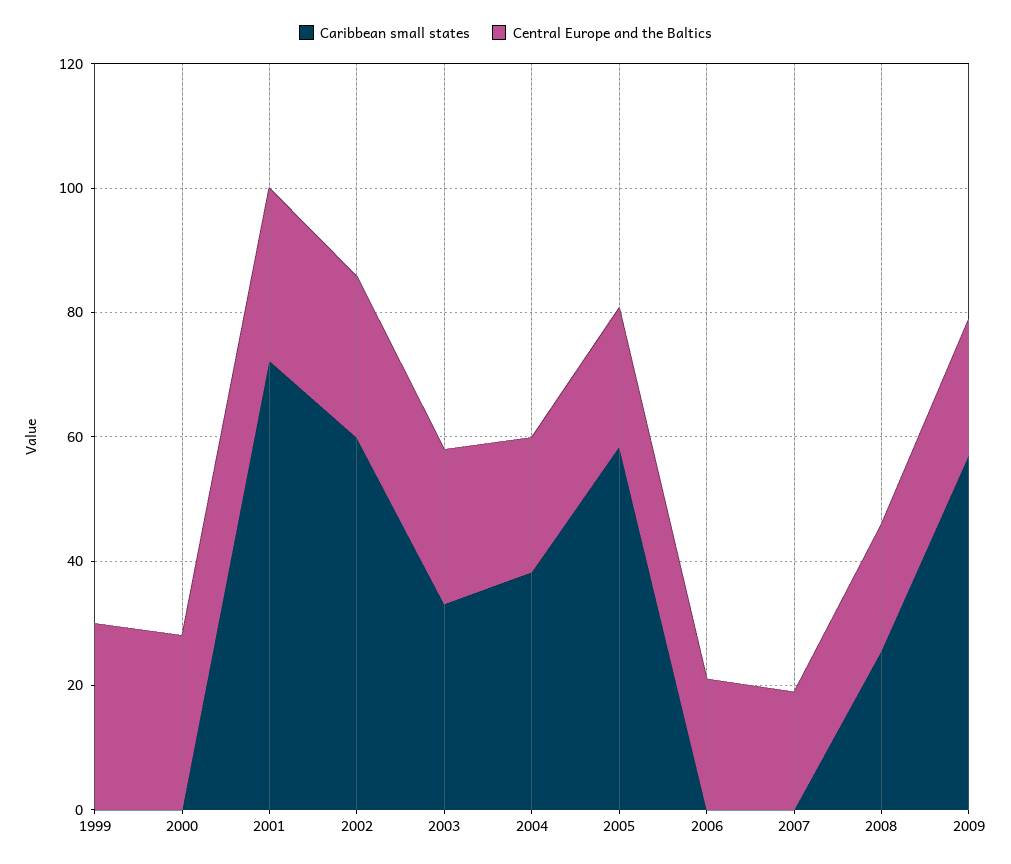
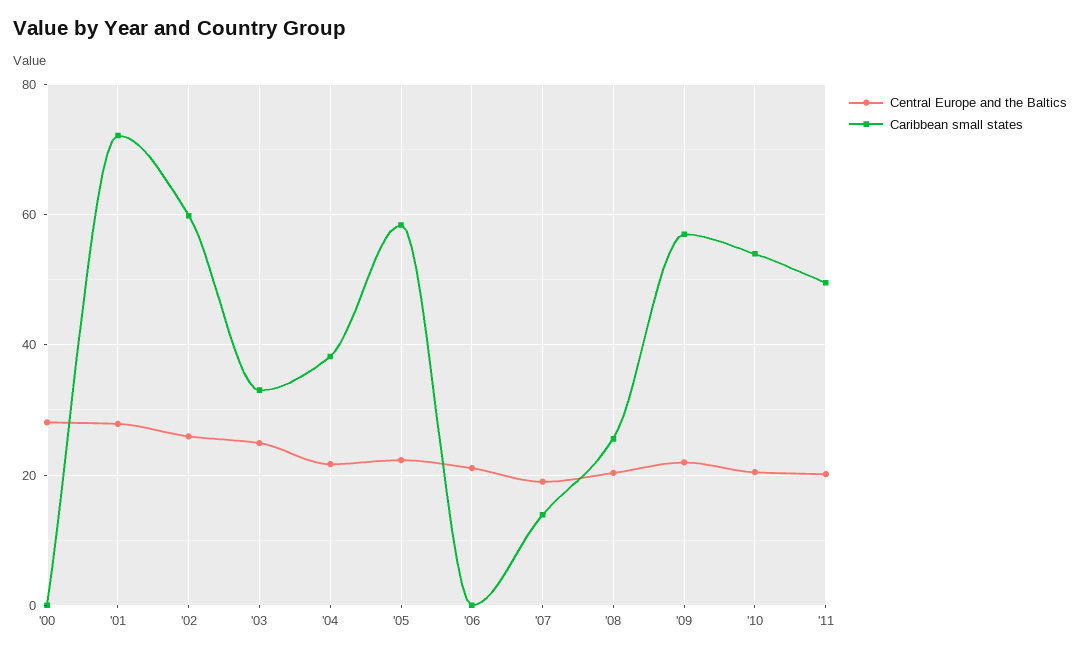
Caribbean small states, 1999: 0 -> none
Central Europe and the Baltics, 1999: 30 -> none
Caribbean small states, 2007: 0 -> 14
Central Europe and the Baltics, '10: none -> 20
Caribbean small states, '10: none -> 54
Central Europe and the Baltics, '11: none -> 20
Caribbean small states, '11: none -> 50

